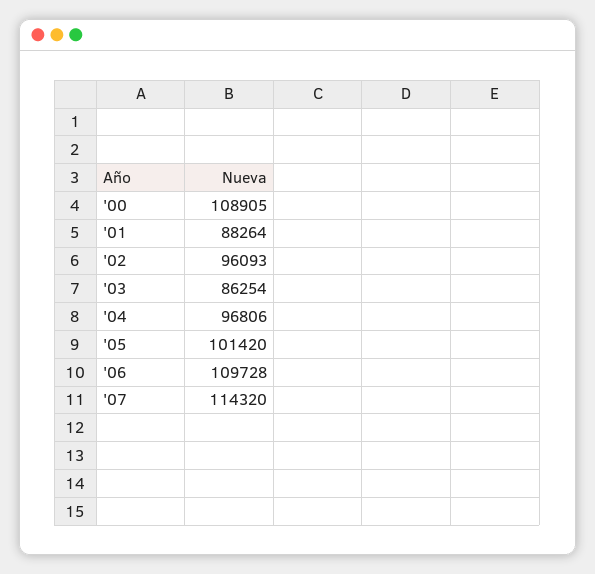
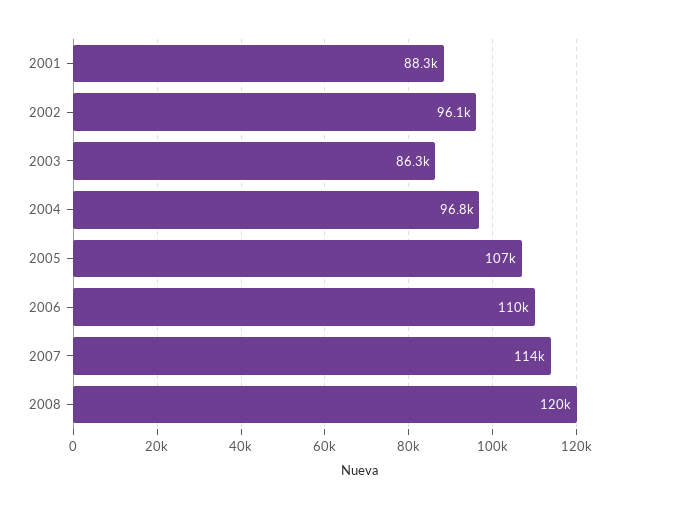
'00: 108905 -> none
'05: 101420 -> 107000
2008: none -> 120000

